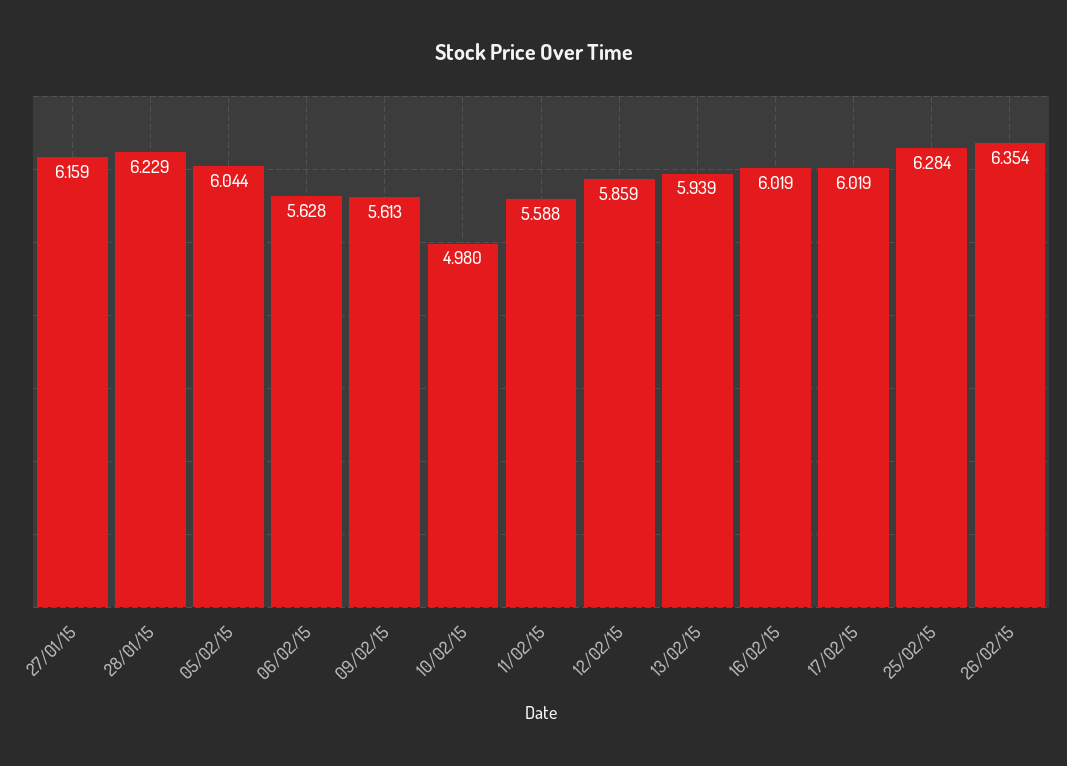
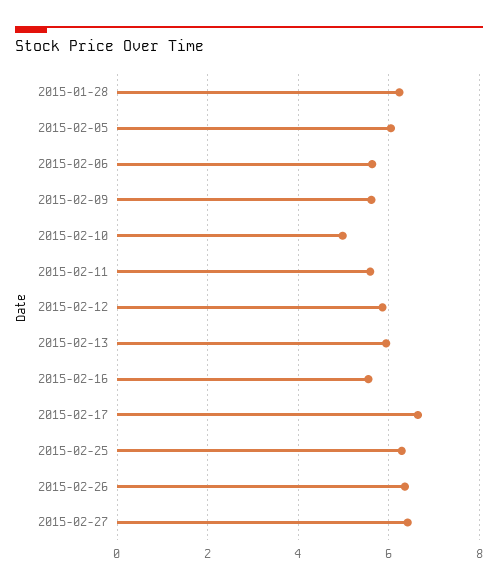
27/01/15: 6.159 -> none
16/02/15: 6.019 -> 5.6
17/02/15: 6.019 -> 6.6
2015-02-27: none -> 6.4

